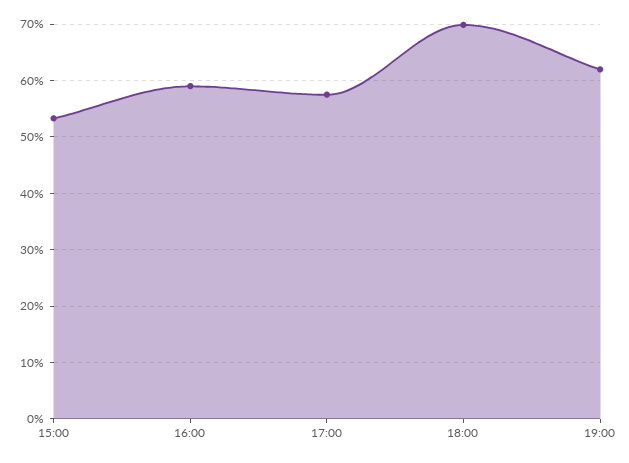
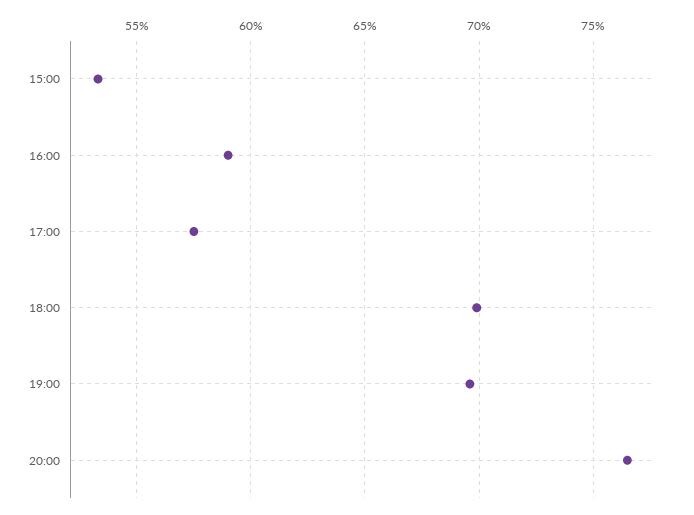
19:00: 62 -> 69.5
20:00: none -> 76.5

